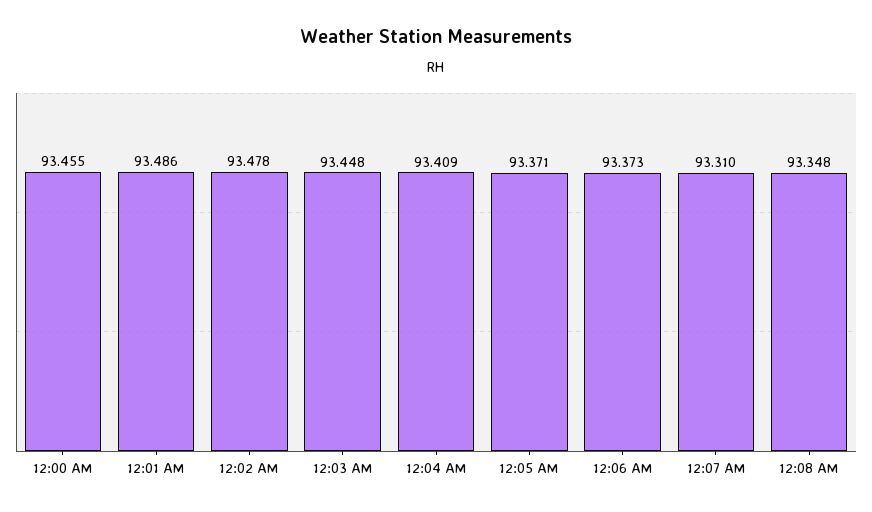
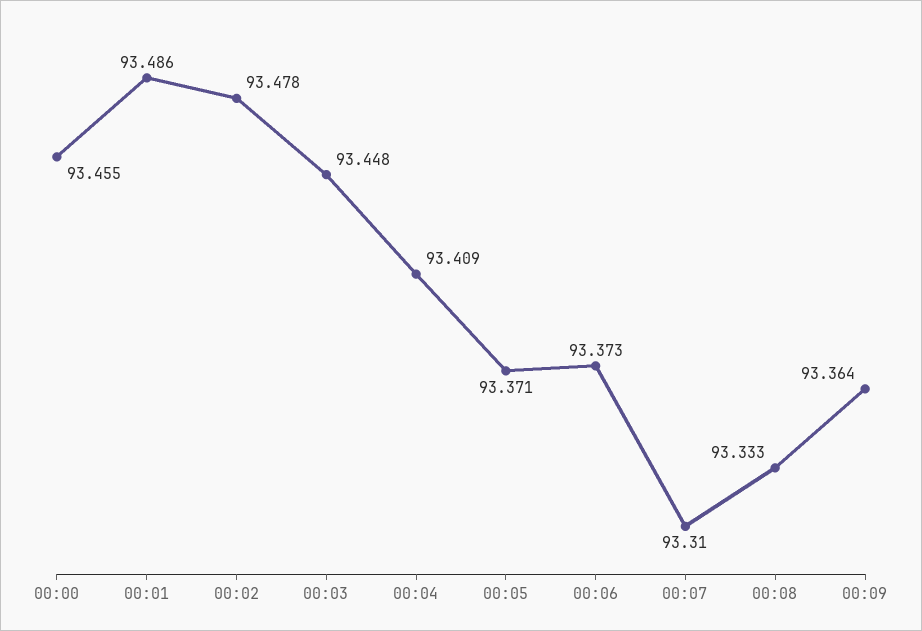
12:08 AM: 93.348 -> 93.333
00:09: none -> 93.364

